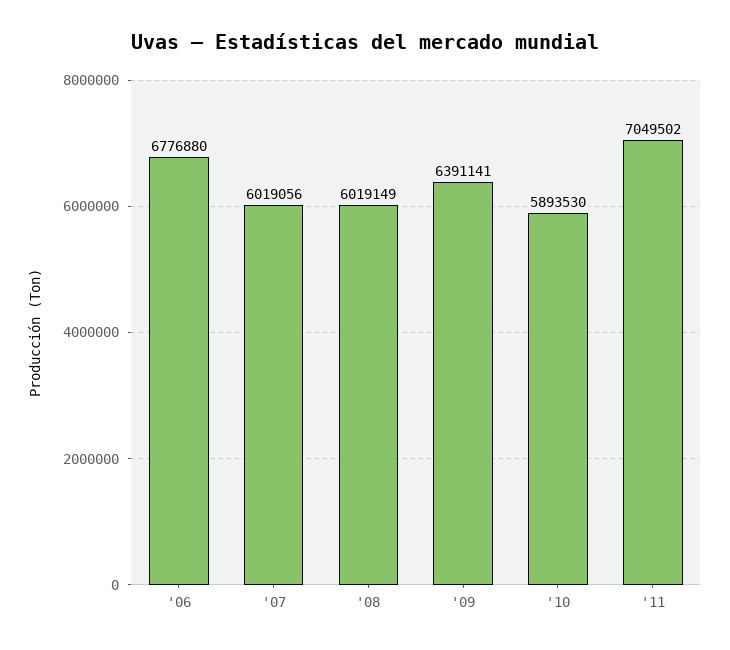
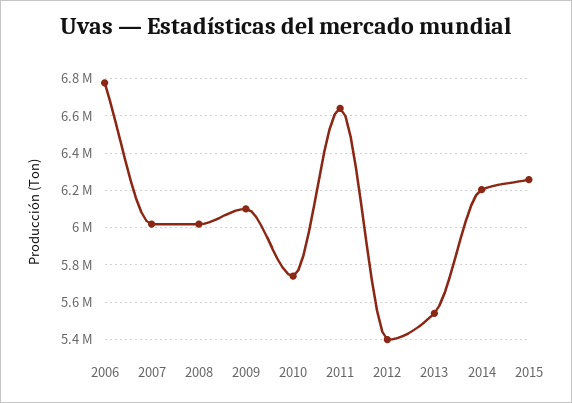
'09: 6391141 -> 6100000
'10: 5893530 -> 5750000
'11: 7049502 -> 6650000
2012: none -> 5400000
2013: none -> 5550000
2014: none -> 6200000
2015: none -> 6250000

